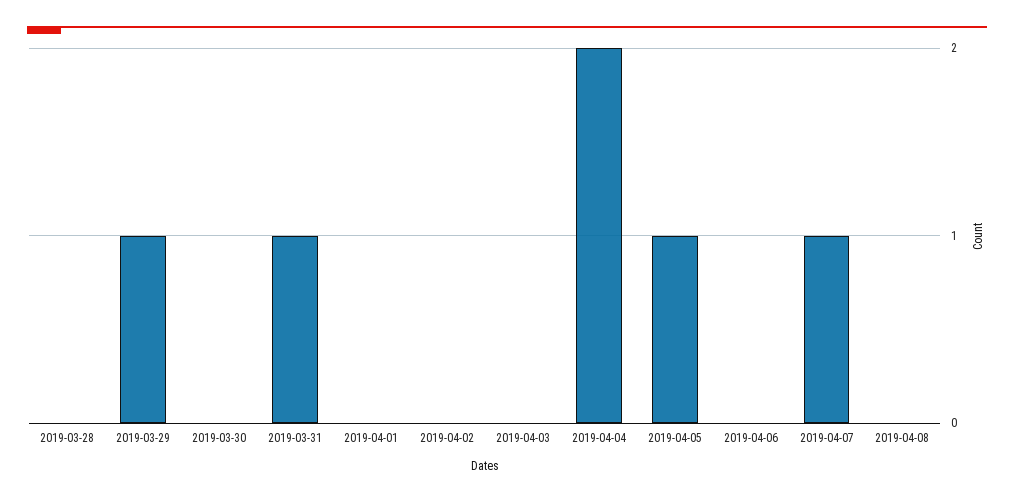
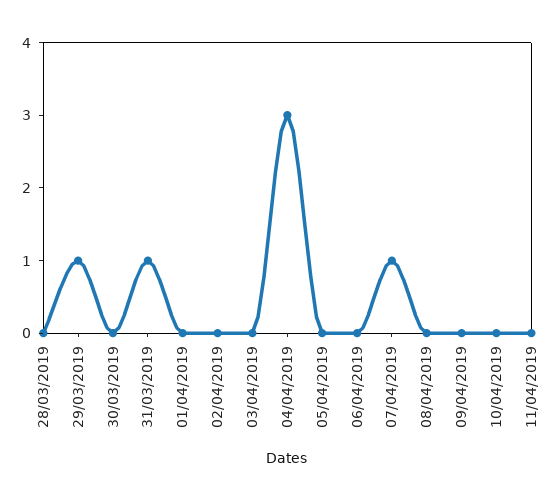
2019-04-04: 2 -> 3
2019-04-05: 1 -> 0
09/04/2019: none -> 0
10/04/2019: none -> 0
11/04/2019: none -> 0

